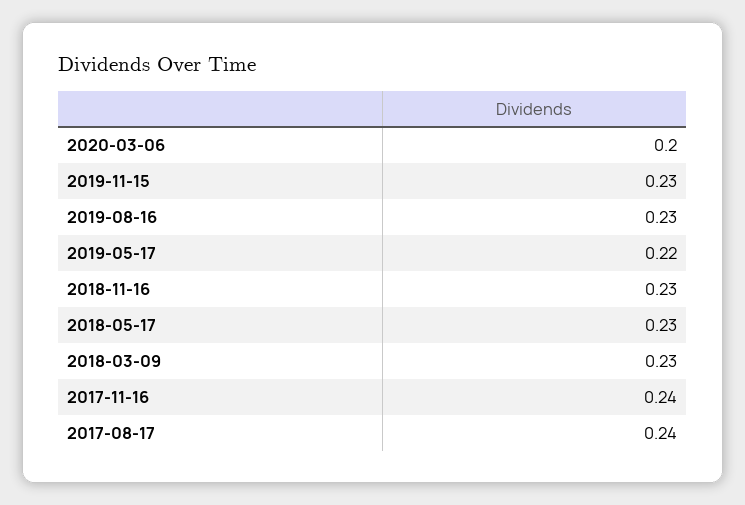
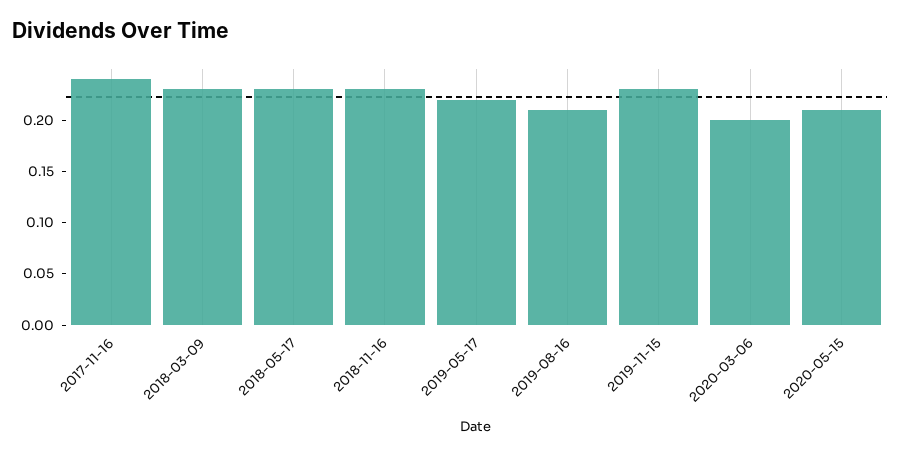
2019-08-16: 0.23 -> 0.21
2017-08-17: 0.24 -> none
2020-05-15: none -> 0.21

